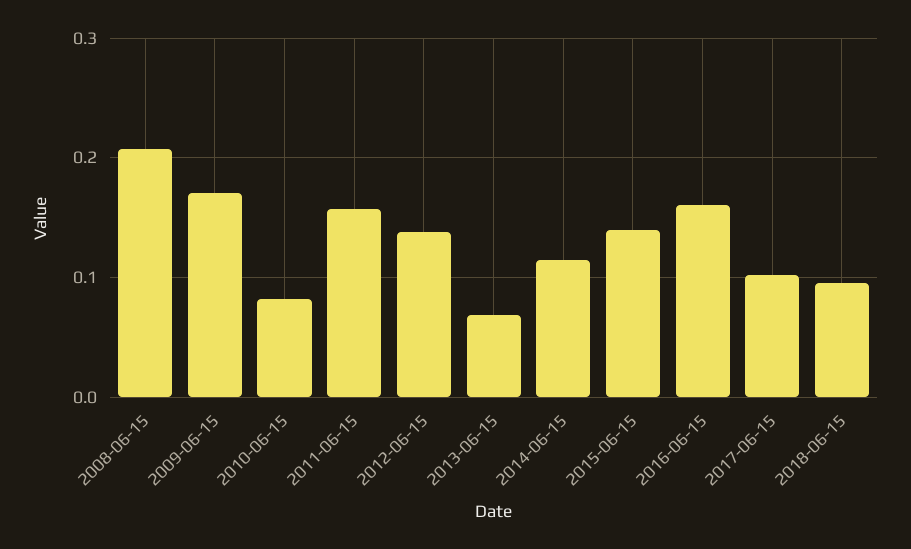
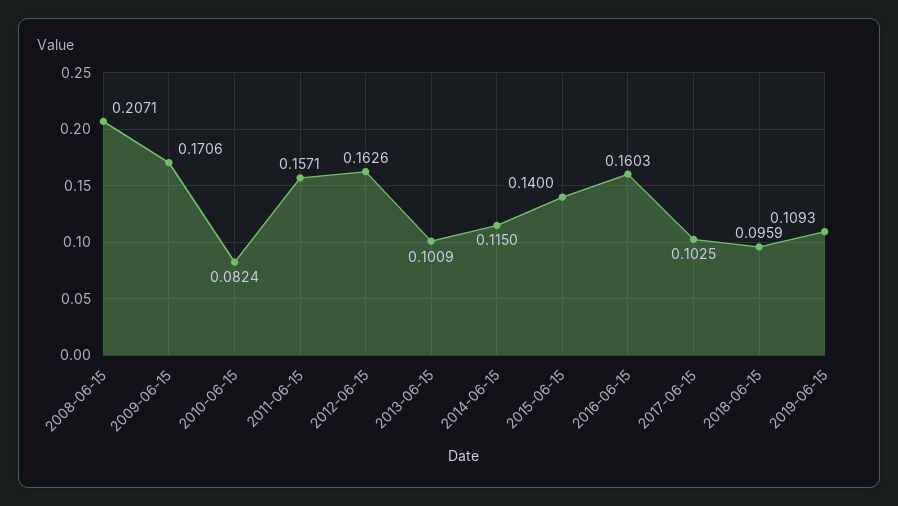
2012-06-15: 0.14 -> 0.1626
2013-06-15: 0.07 -> 0.1009
2019-06-15: none -> 0.1093

